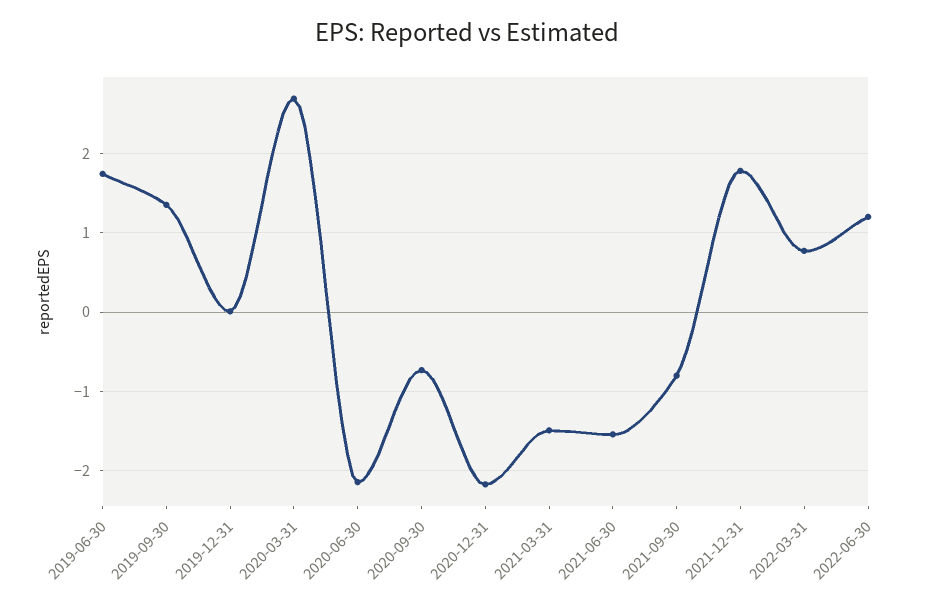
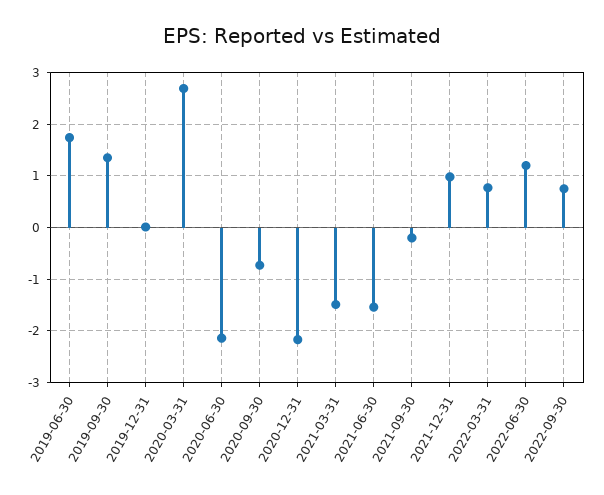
2021-09-30: -0.8 -> -0.2
2021-12-31: 1.8 -> 1
2022-09-30: none -> 0.8

